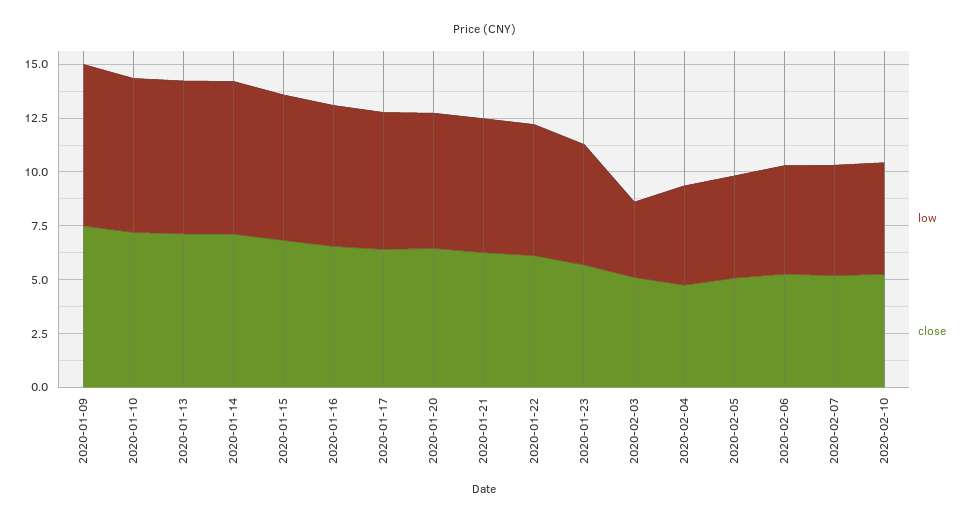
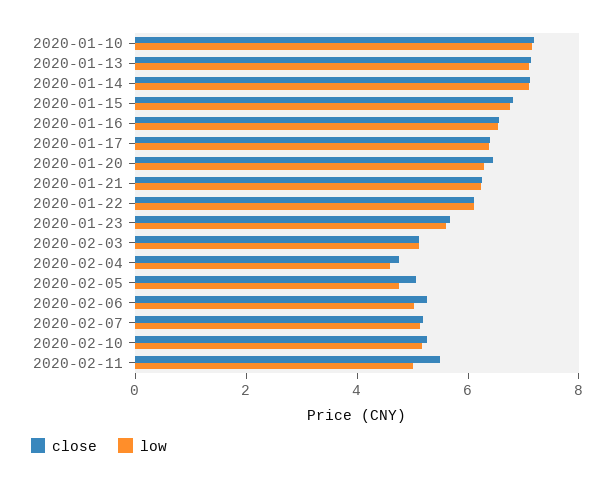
low, 2020-01-09: 7.5 -> none
close, 2020-01-09: 7.5 -> none
low, 2020-02-03: 3.5 -> 5
close, 2020-02-11: none -> 5.5
low, 2020-02-11: none -> 5

